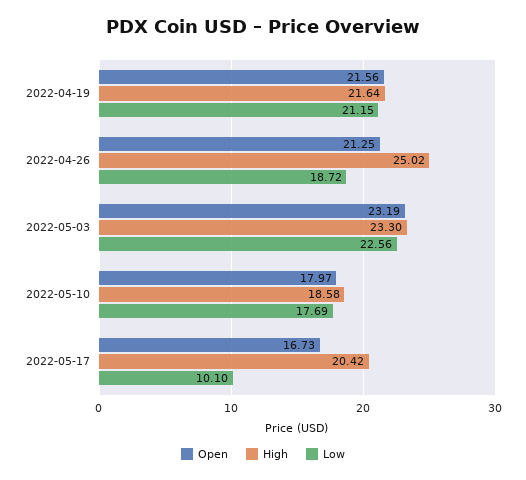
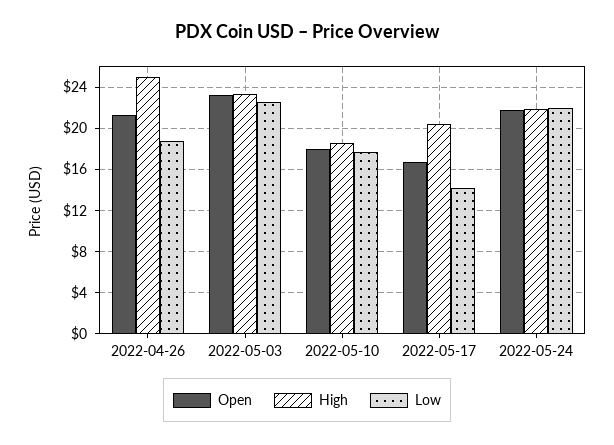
Open, 2022-04-19: 21.56 -> none
High, 2022-04-19: 21.64 -> none
Low, 2022-04-19: 21.15 -> none
Low, 2022-05-17: 10.1 -> 14
Open, 2022-05-24: none -> 22
High, 2022-05-24: none -> 22
Low, 2022-05-24: none -> 22

